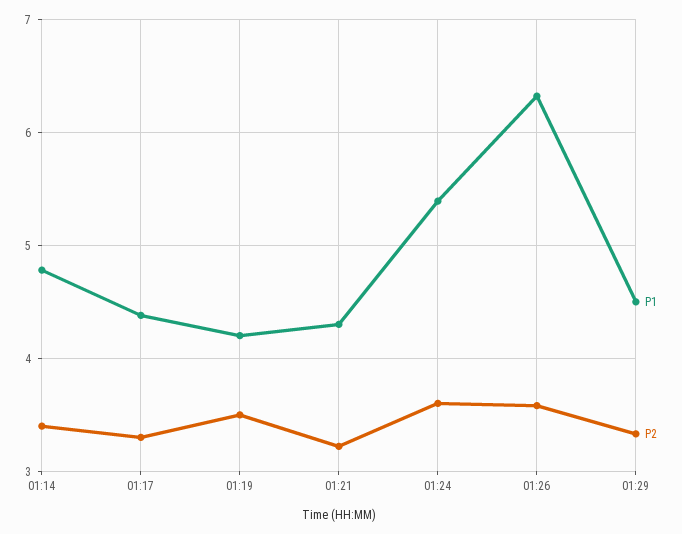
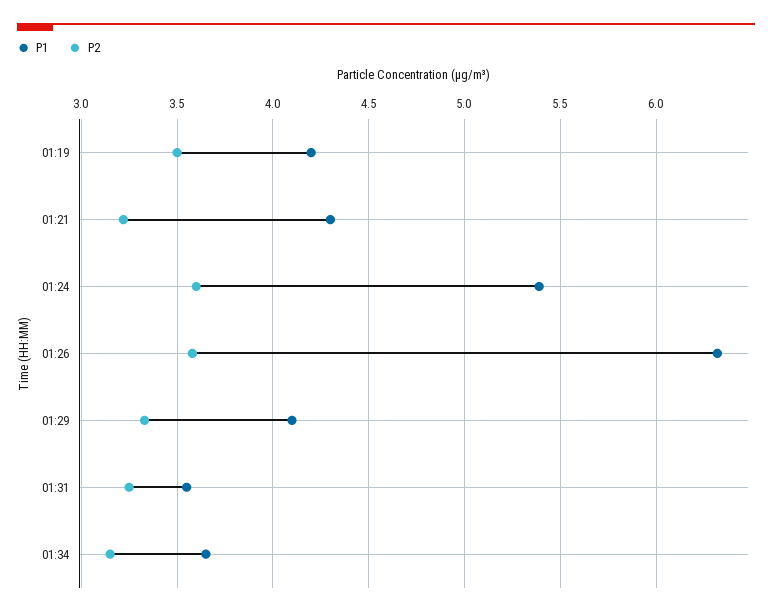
P1, 01:14: 4.8 -> none
P2, 01:14: 3.4 -> none
P1, 01:17: 4.4 -> none
P2, 01:17: 3.3 -> none
P1, 01:29: 4.5 -> 4.1
P1, 01:31: none -> 3.55
P2, 01:31: none -> 3.25
P1, 01:34: none -> 3.65
P2, 01:34: none -> 3.15

